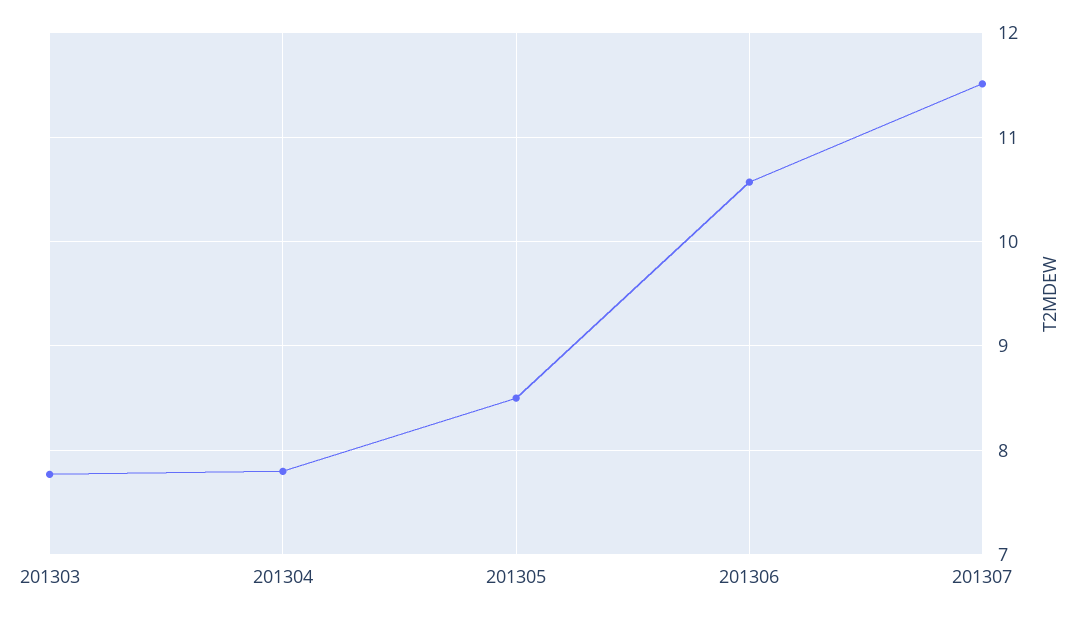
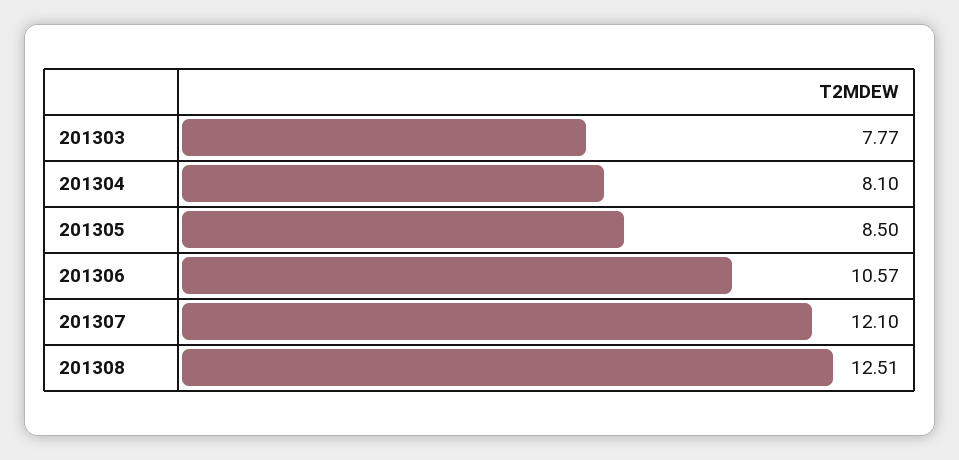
201304: 7.8 -> 8.1
201307: 11.5 -> 12.1
201308: none -> 12.51

